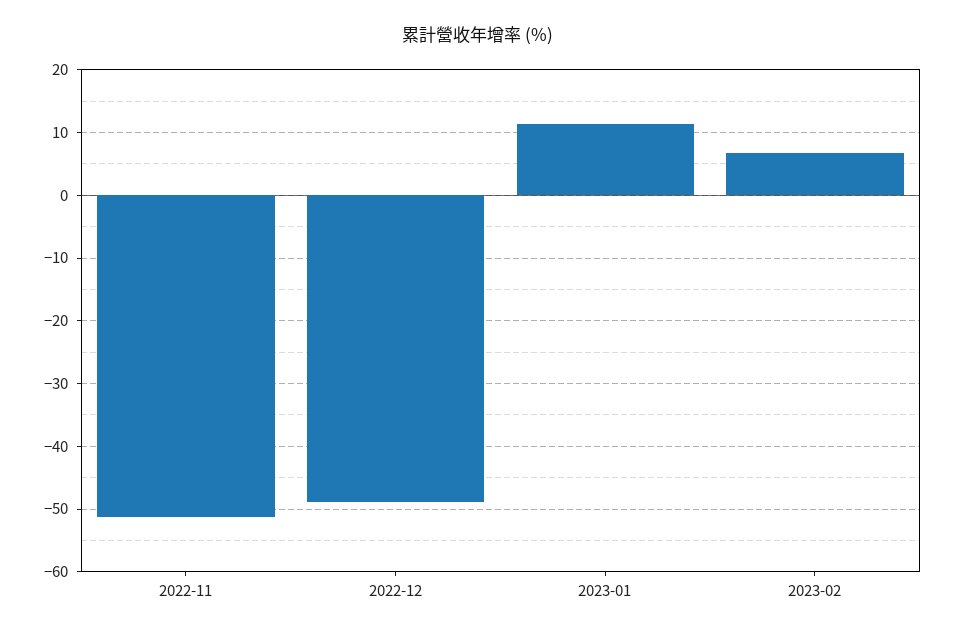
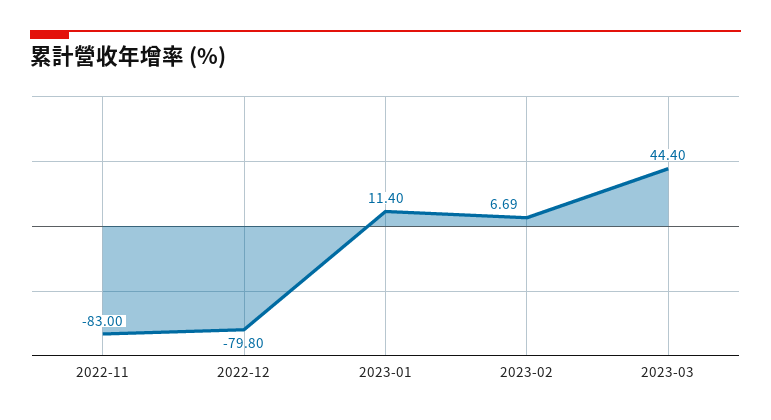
2022-11: -51 -> -83
2022-12: -49 -> -79.8
2023-03: none -> 44.4

